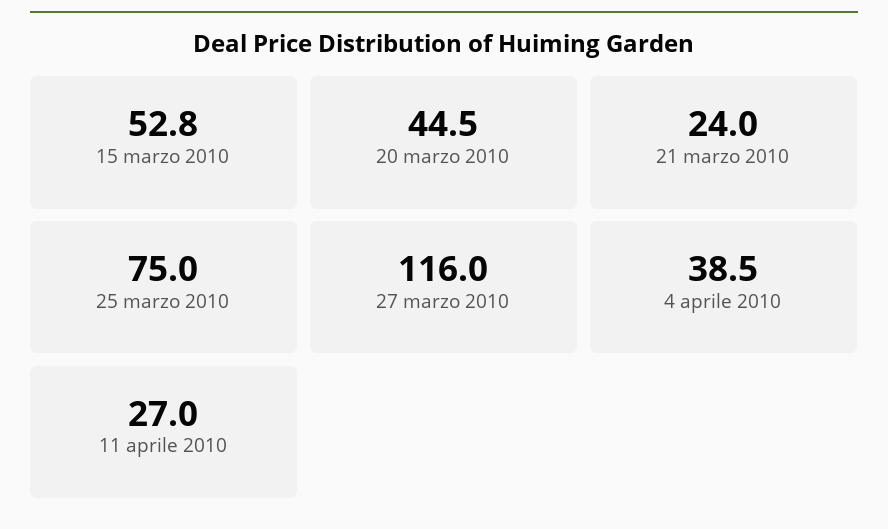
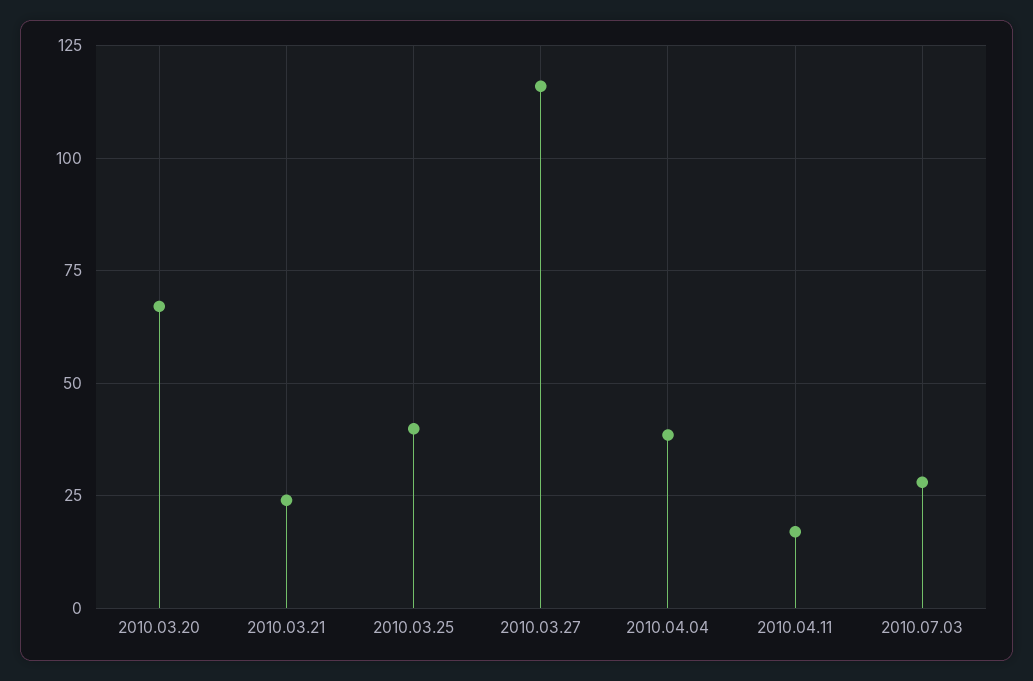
15 marzo 2010: 52.8 -> none
20 marzo 2010: 44.5 -> 67.5
25 marzo 2010: 75 -> 40
11 aprile 2010: 27 -> 17.5
2010.07.03: none -> 27.5

